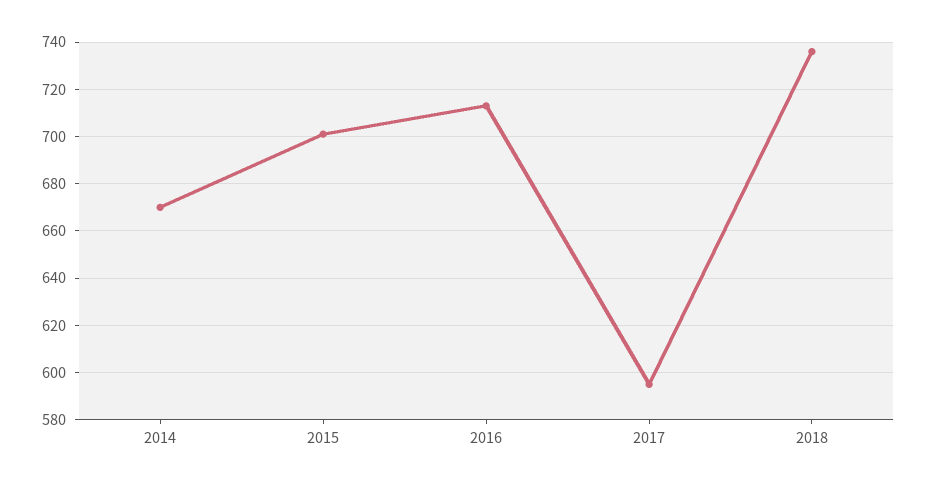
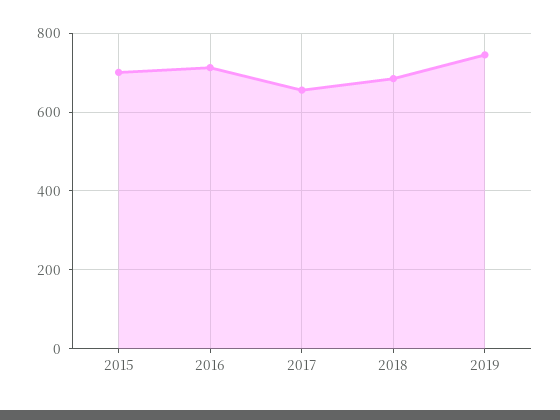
2014: 670 -> none
2017: 595 -> 660
2018: 735 -> 680
2019: none -> 740

